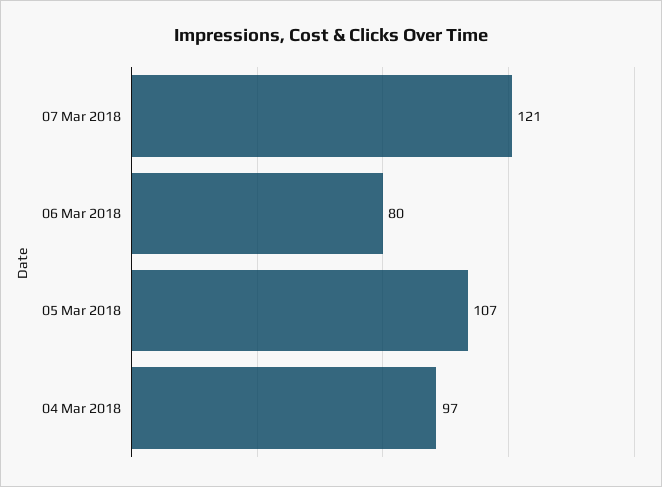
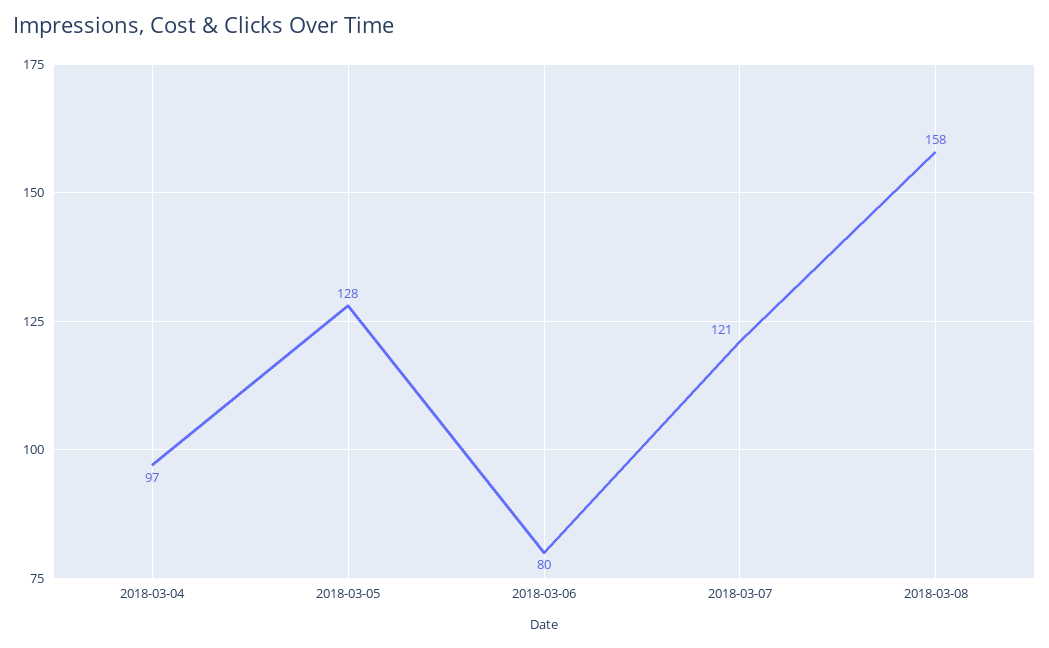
05 Mar 2018: 107 -> 128
2018-03-08: none -> 158

